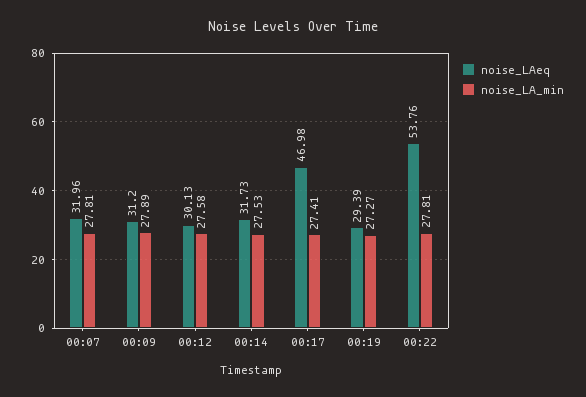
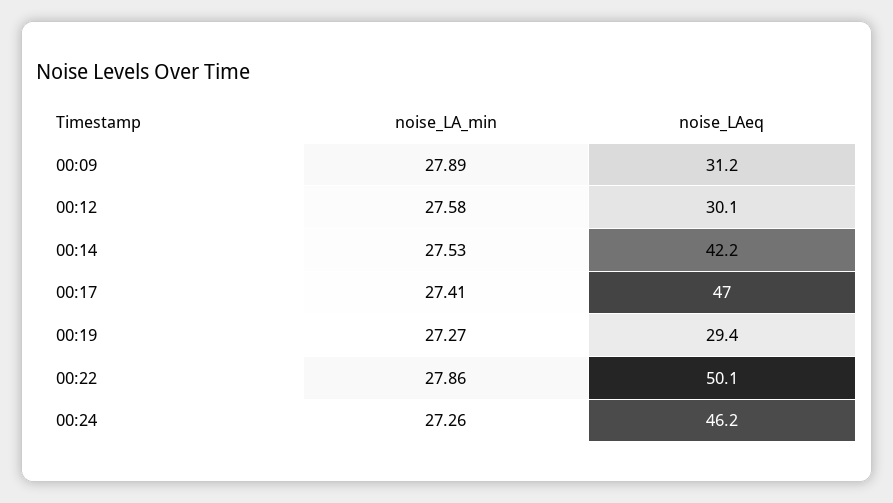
noise_LAeq, 00:07: 31.96 -> none
noise_LA_min, 00:07: 27.81 -> none
noise_LAeq, 00:14: 31.73 -> 42.2
noise_LAeq, 00:22: 53.76 -> 50.1
noise_LA_min, 00:22: 27.81 -> 27.86
noise_LA_min, 00:24: none -> 27.26
noise_LAeq, 00:24: none -> 46.2

